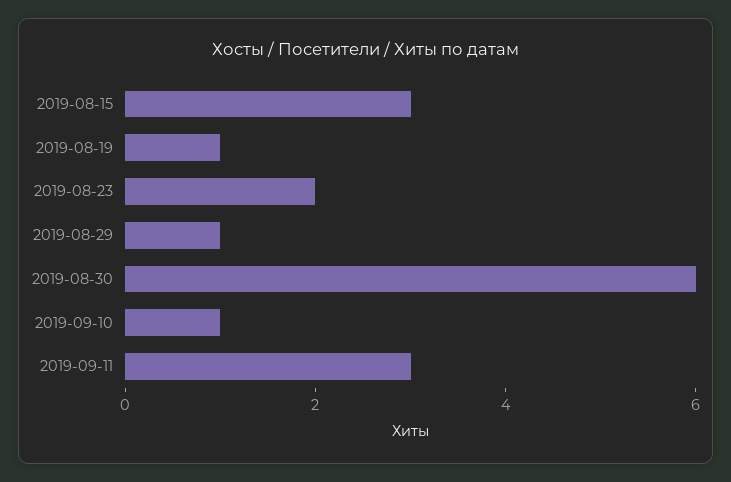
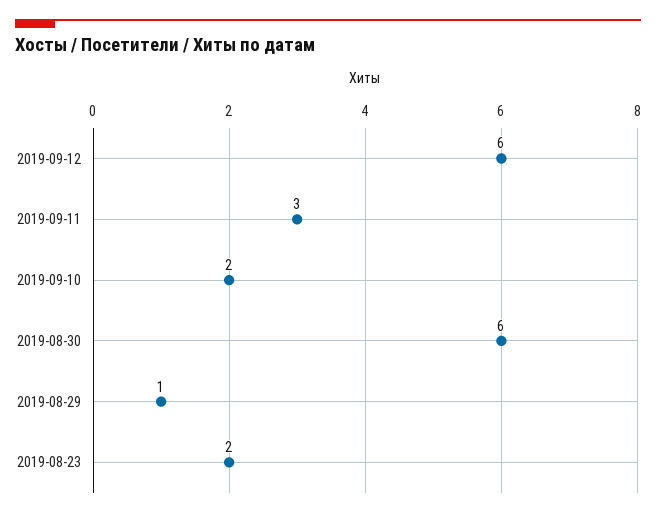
2019-08-15: 3 -> none
2019-08-19: 1 -> none
2019-09-10: 1 -> 2
2019-09-12: none -> 6

